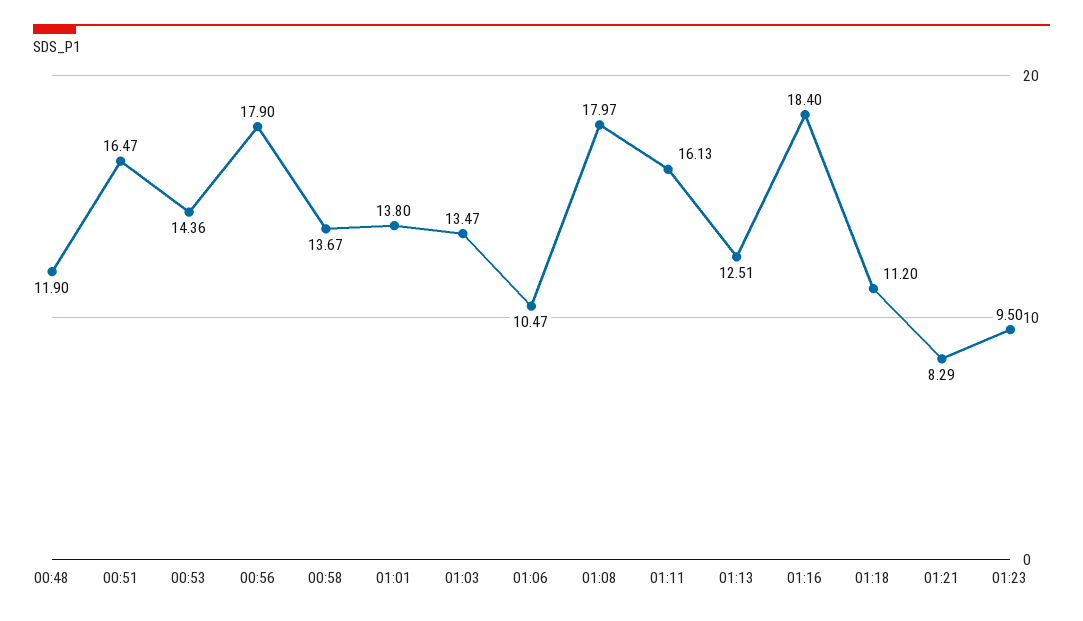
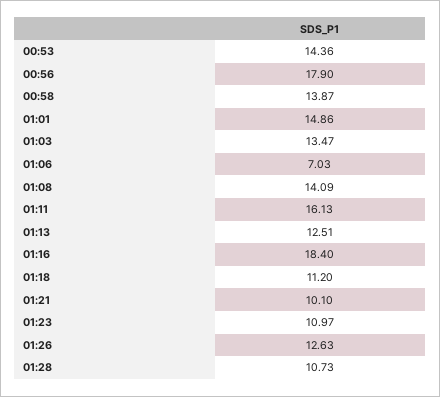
00:48: 11.9 -> none
00:51: 16.47 -> none
00:58: 13.67 -> 13.87
01:01: 13.8 -> 14.86
01:06: 10.47 -> 7.03
01:08: 17.97 -> 14.09
01:21: 8.29 -> 10.1
01:23: 9.5 -> 10.97
01:26: none -> 12.63
01:28: none -> 10.73

